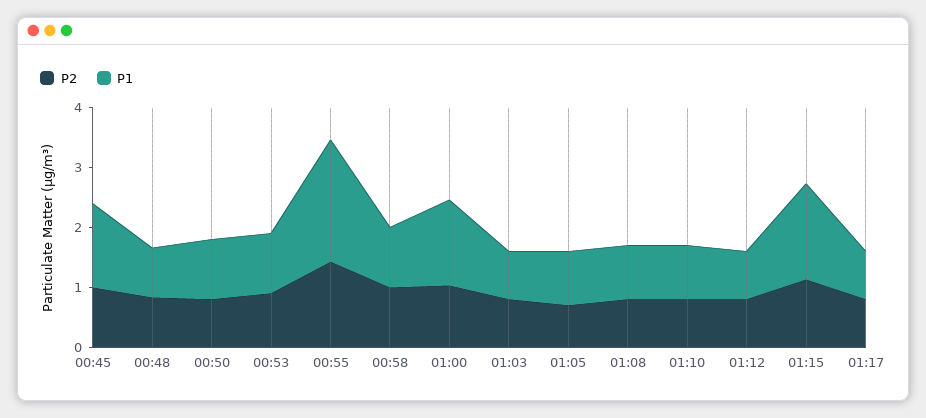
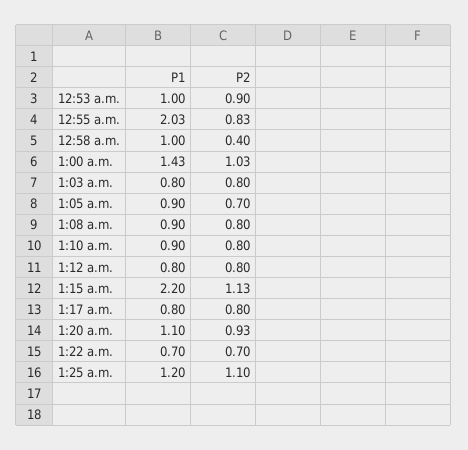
P2, 00:45: 1 -> none
P1, 00:45: 1.4 -> none
P2, 00:48: 0.8 -> none
P1, 00:48: 0.8 -> none
P2, 00:50: 0.8 -> none
P1, 00:50: 1 -> none
P2, 00:55: 1.4 -> 0.83
P2, 00:58: 1 -> 0.4
P1, 01:15: 1.6 -> 2.2
P1, 1:20 a.m.: none -> 1.1
P2, 1:20 a.m.: none -> 0.93
P1, 1:22 a.m.: none -> 0.7
P2, 1:22 a.m.: none -> 0.7
P1, 1:25 a.m.: none -> 1.2
P2, 1:25 a.m.: none -> 1.1

